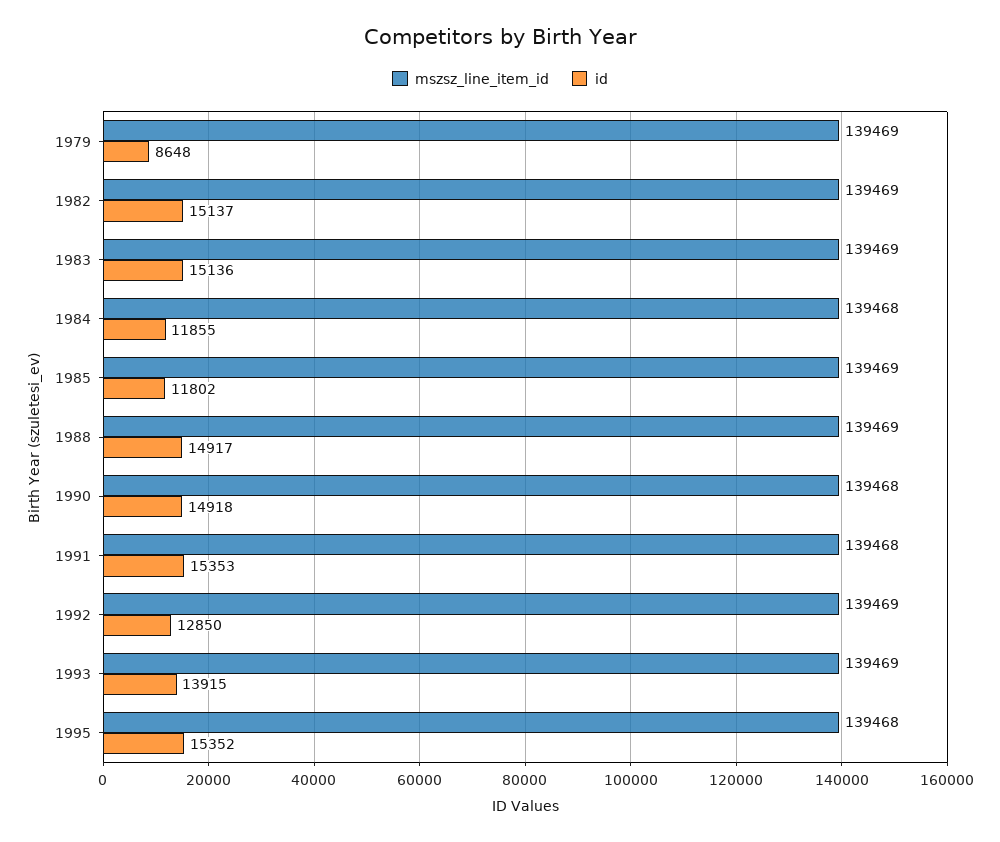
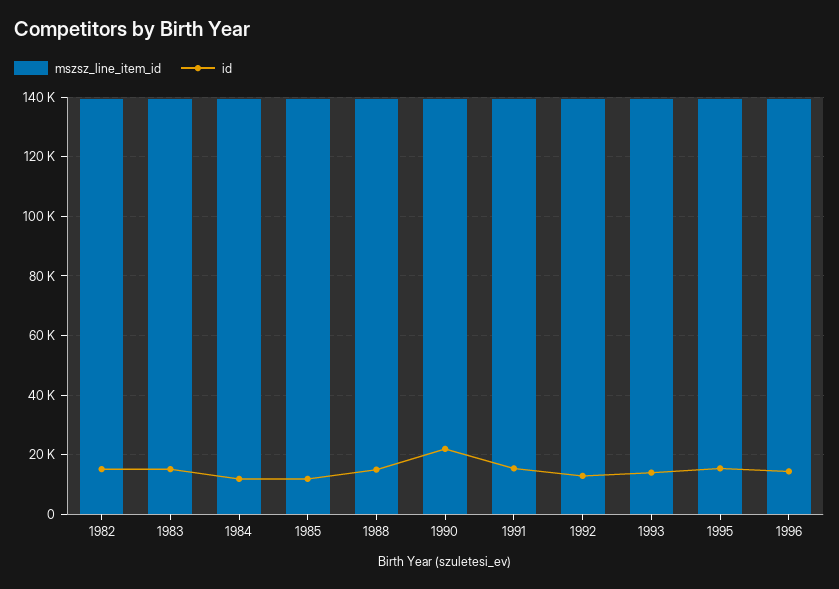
mszsz_line_item_id, 1979: 139469 -> none
id, 1979: 8648 -> none
id, 1990: 14918 -> 22500
mszsz_line_item_id, 1996: none -> 140000
id, 1996: none -> 15000

